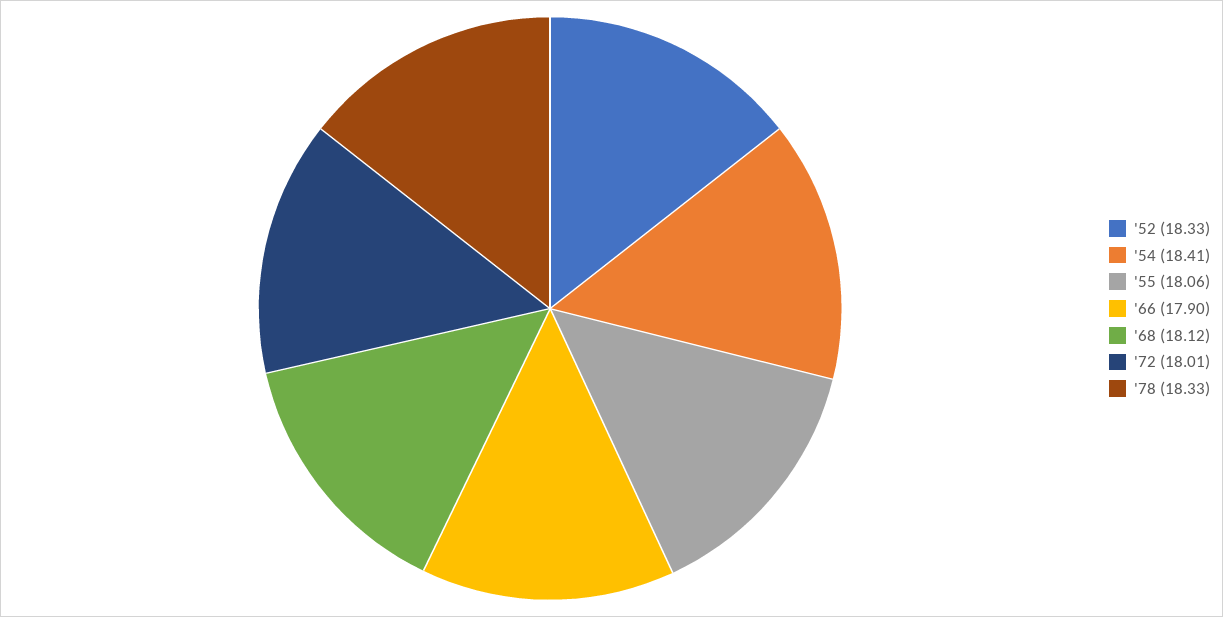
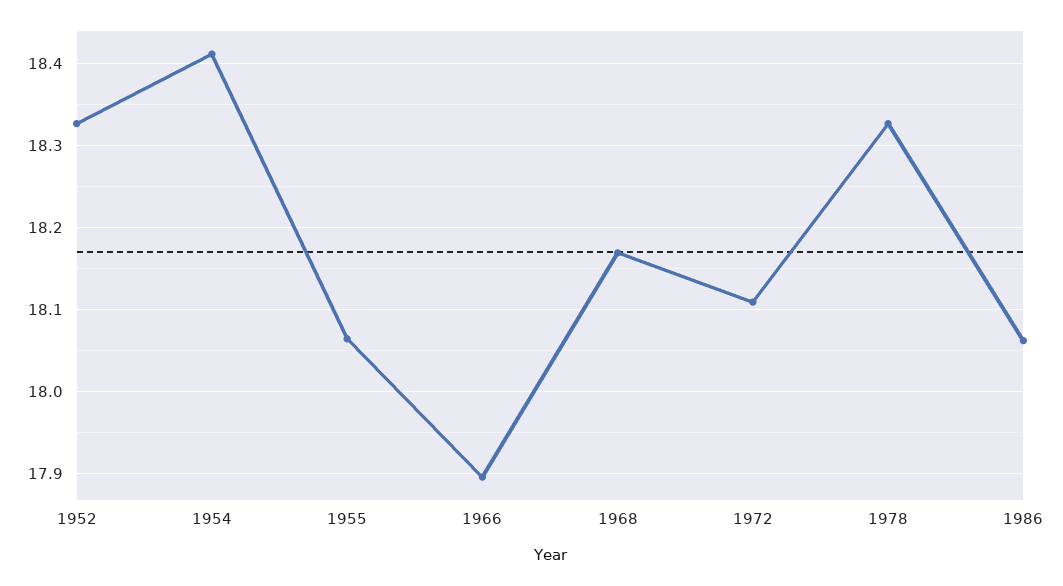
'68: 18.12 -> 18.17
'72: 18.01 -> 18.11
1986: none -> 18.06

